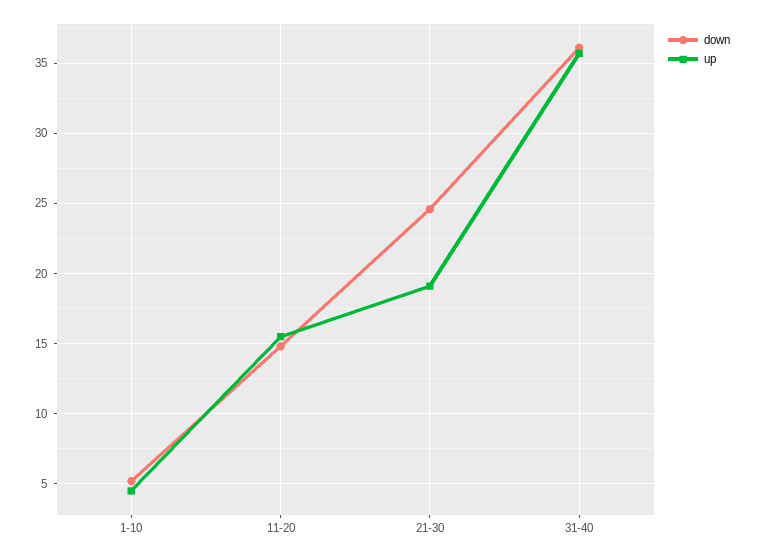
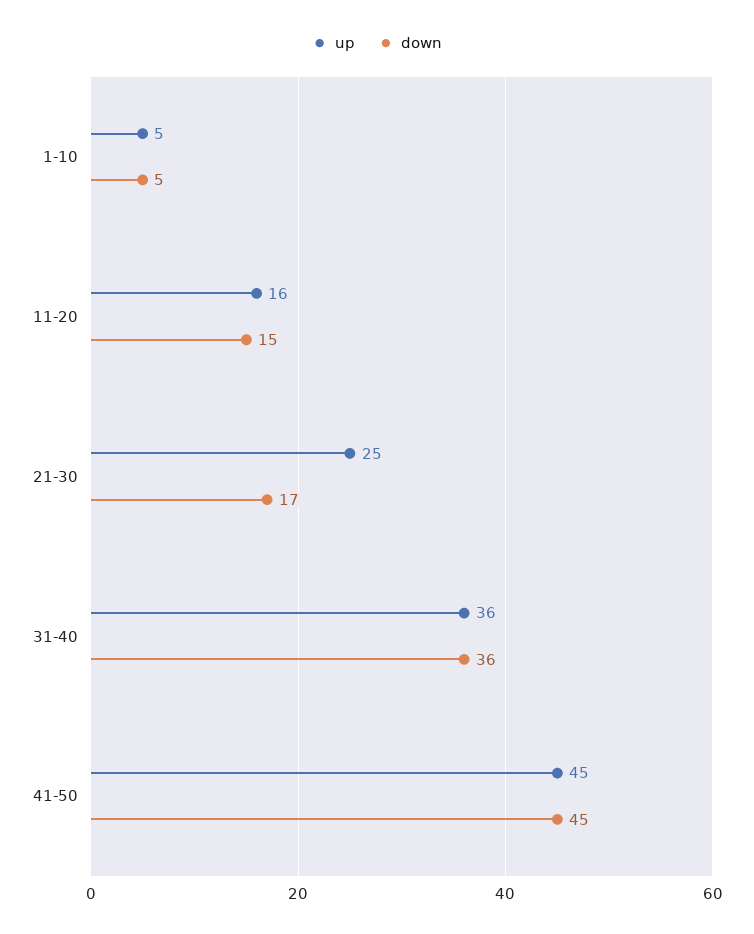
down, 21-30: 24.5 -> 17
up, 21-30: 19 -> 25
up, 41-50: none -> 45
down, 41-50: none -> 45

